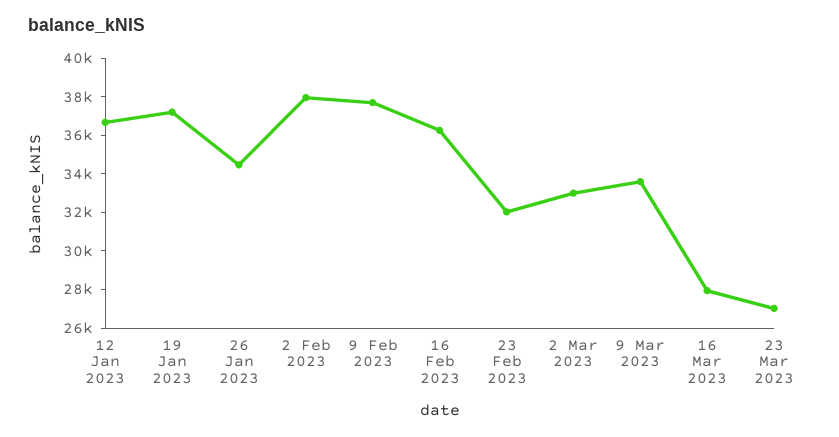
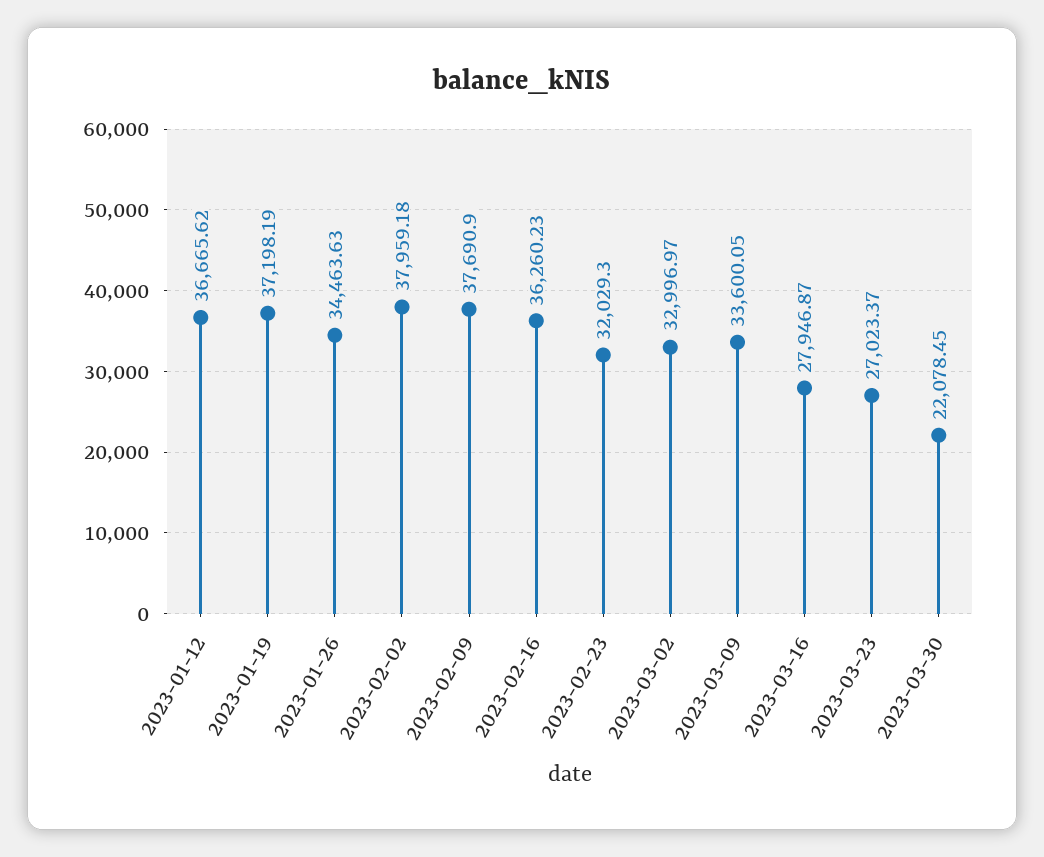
2023-03-30: none -> 22078.45

